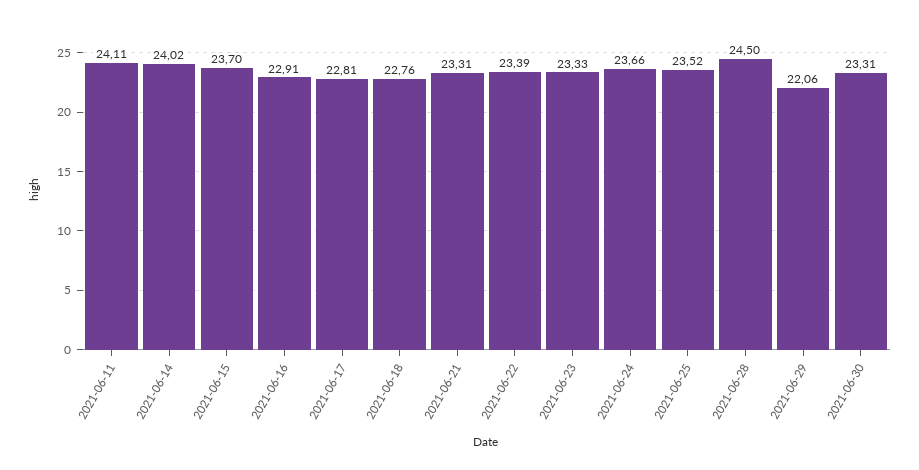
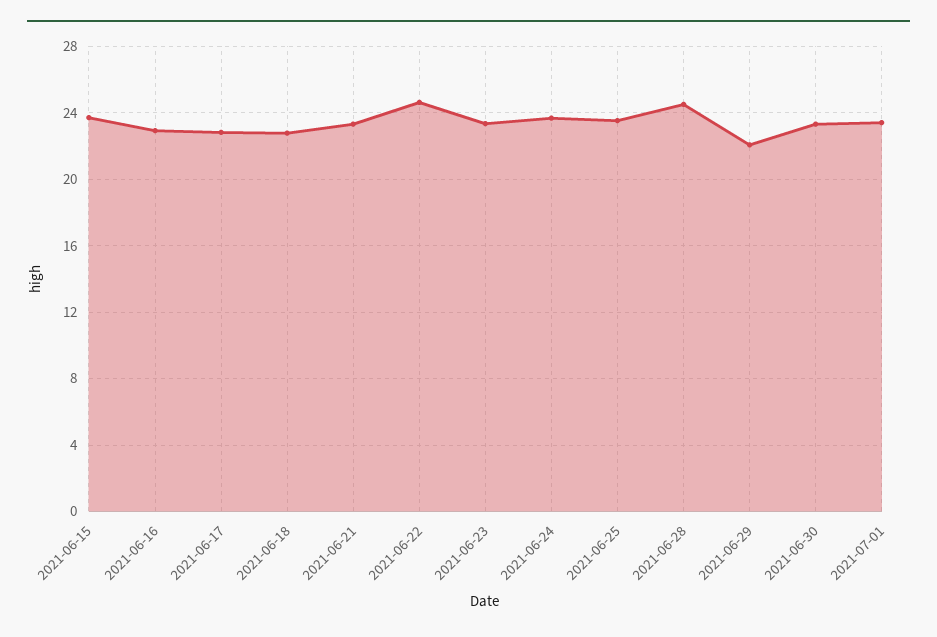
2021-06-11: 24.11 -> none
2021-06-14: 24.02 -> none
2021-06-22: 23.39 -> 24.5
2021-07-01: none -> 23.5

